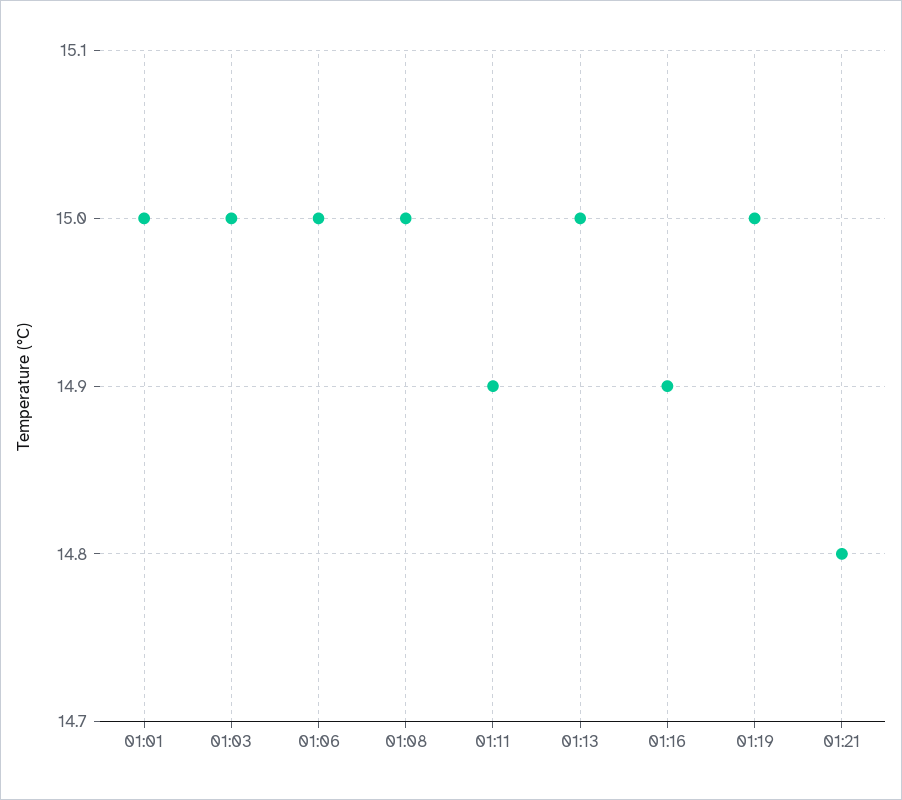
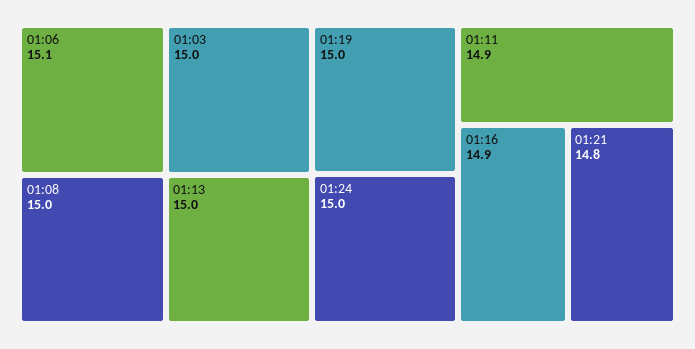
01:01: 15 -> none
01:06: 15 -> 15.1
01:24: none -> 15

